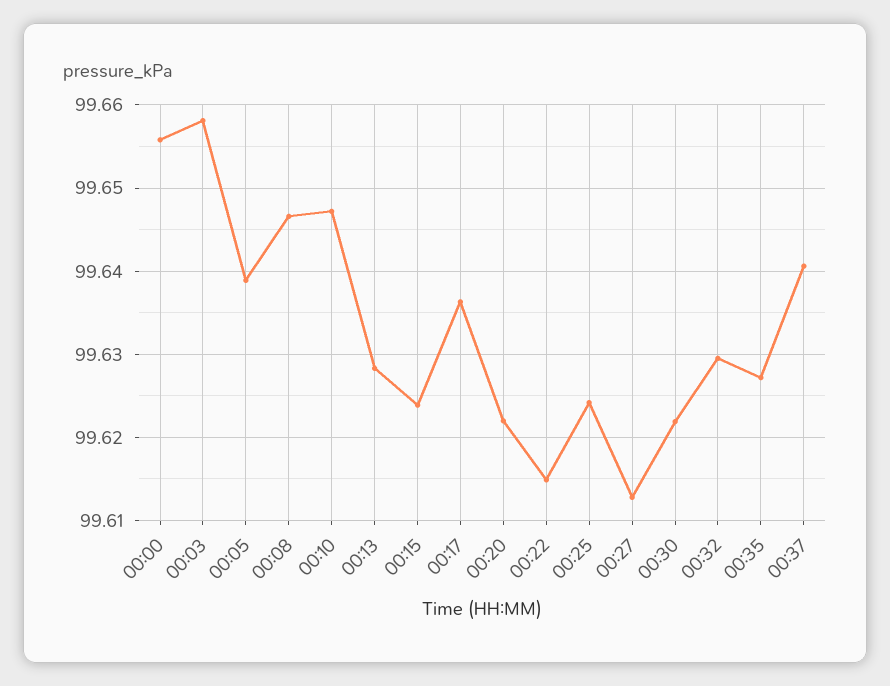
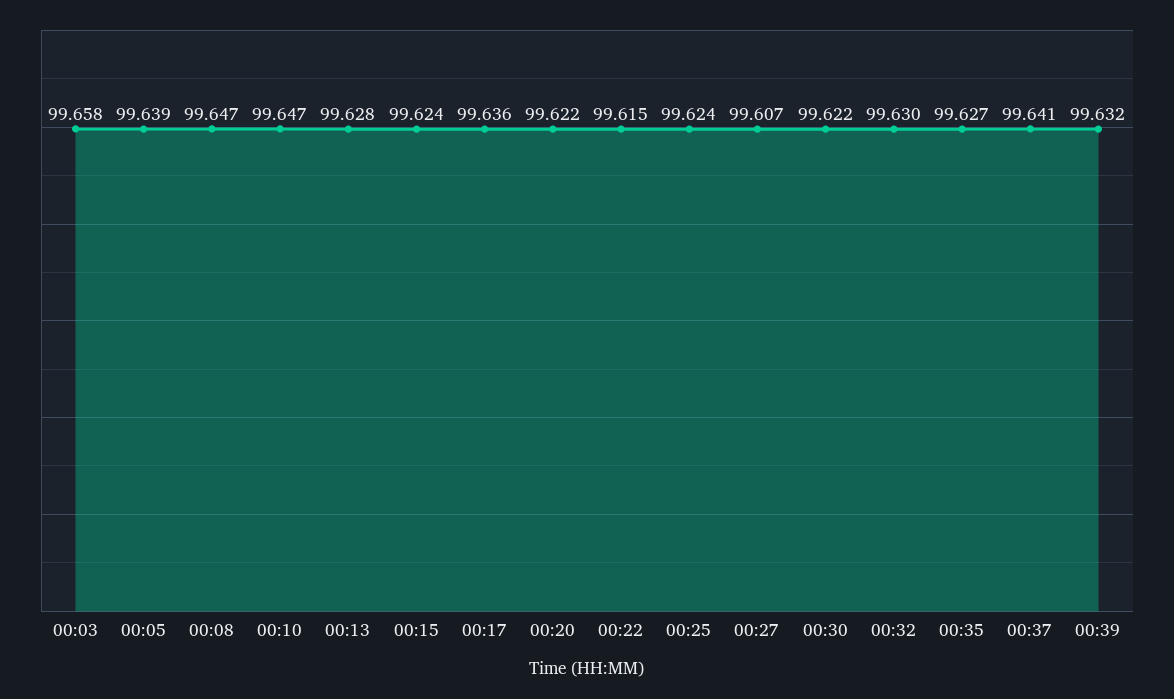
00:00: 99.656 -> none
00:27: 99.613 -> 99.607
00:39: none -> 99.632

